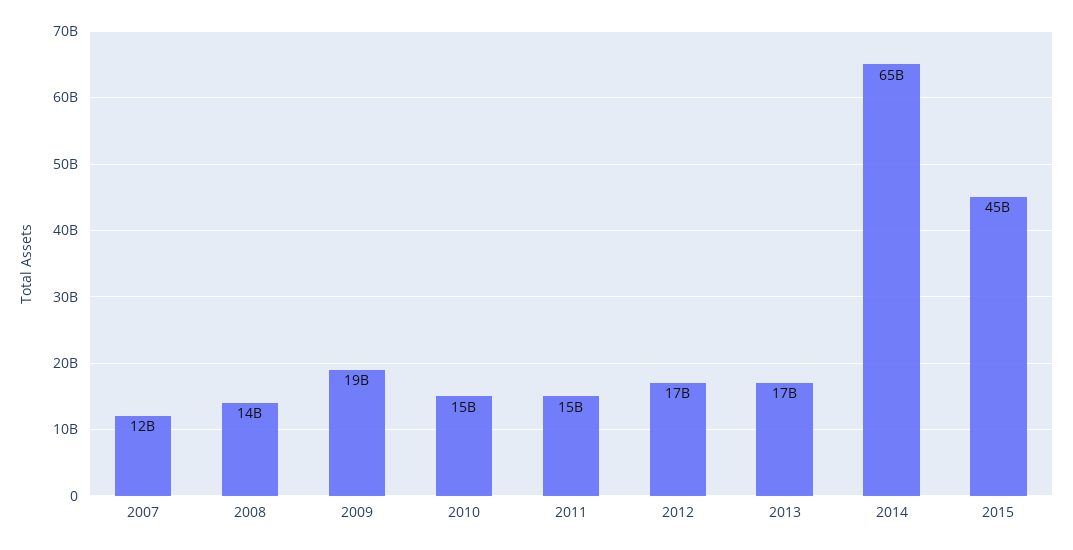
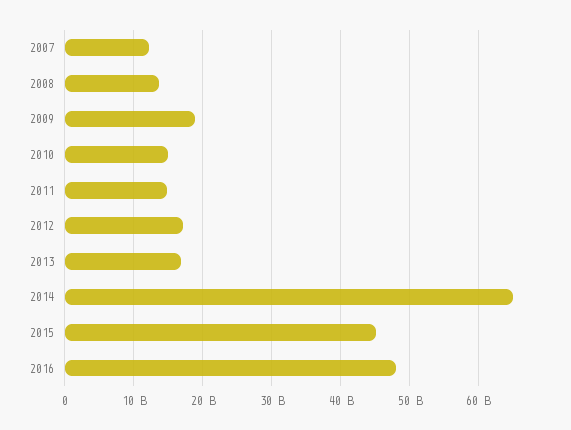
2016: none -> 48000000000

